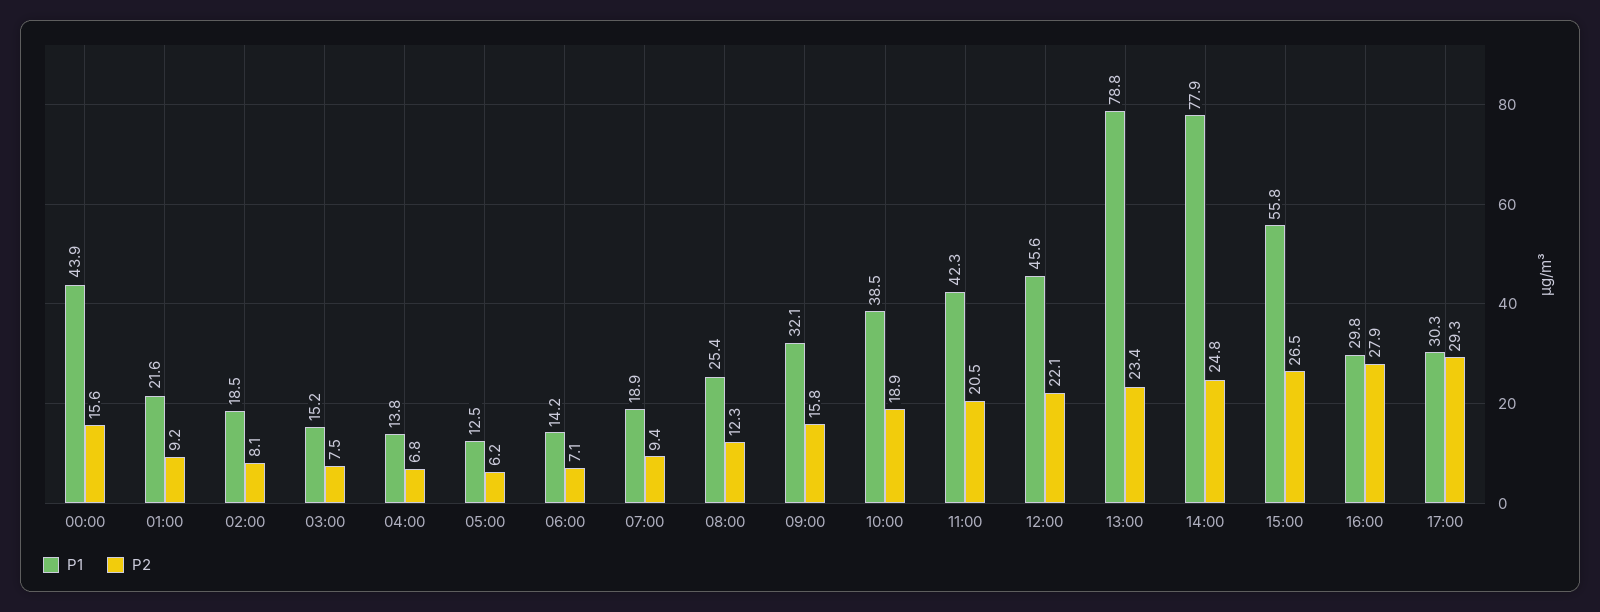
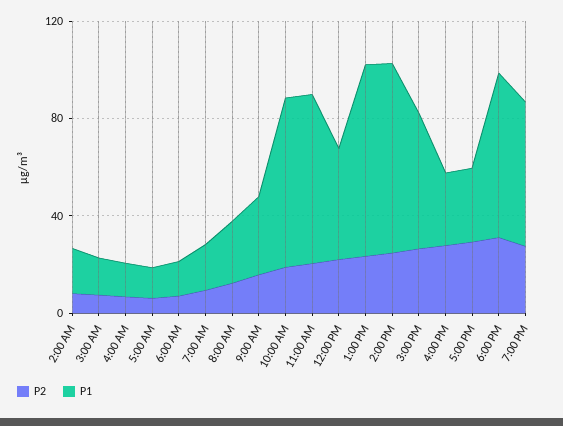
P1, 00:00: 43.9 -> none
P2, 00:00: 15.6 -> none
P1, 01:00: 21.6 -> none
P2, 01:00: 9.2 -> none
P1, 10:00: 38.5 -> 70
P1, 11:00: 42.3 -> 70
P2, 6:00 PM: none -> 30
P1, 6:00 PM: none -> 70
P2, 7:00 PM: none -> 30
P1, 7:00 PM: none -> 60

